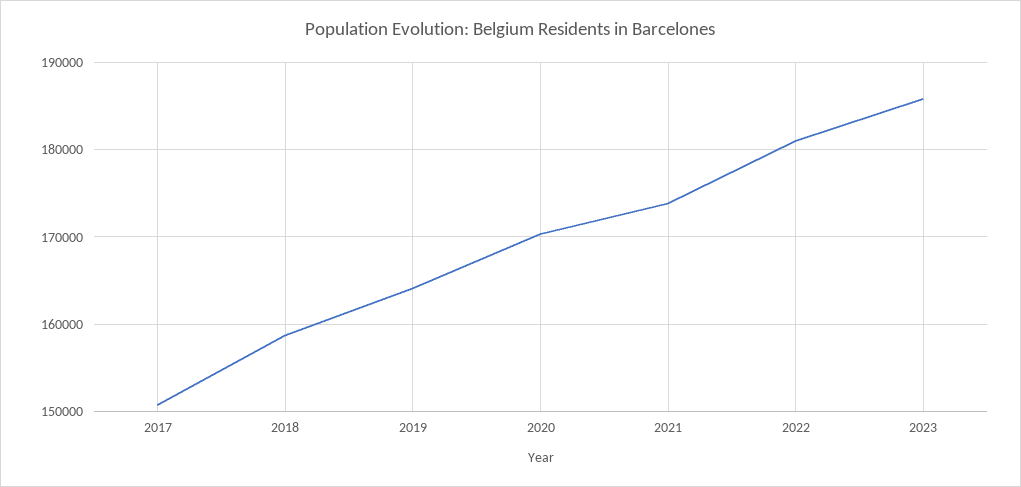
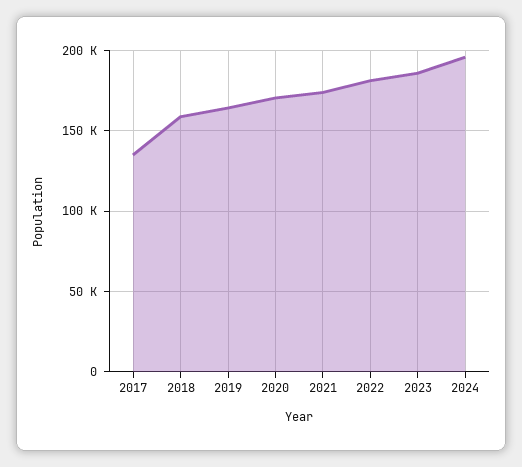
2017: 151000 -> 135000
2024: none -> 195000

